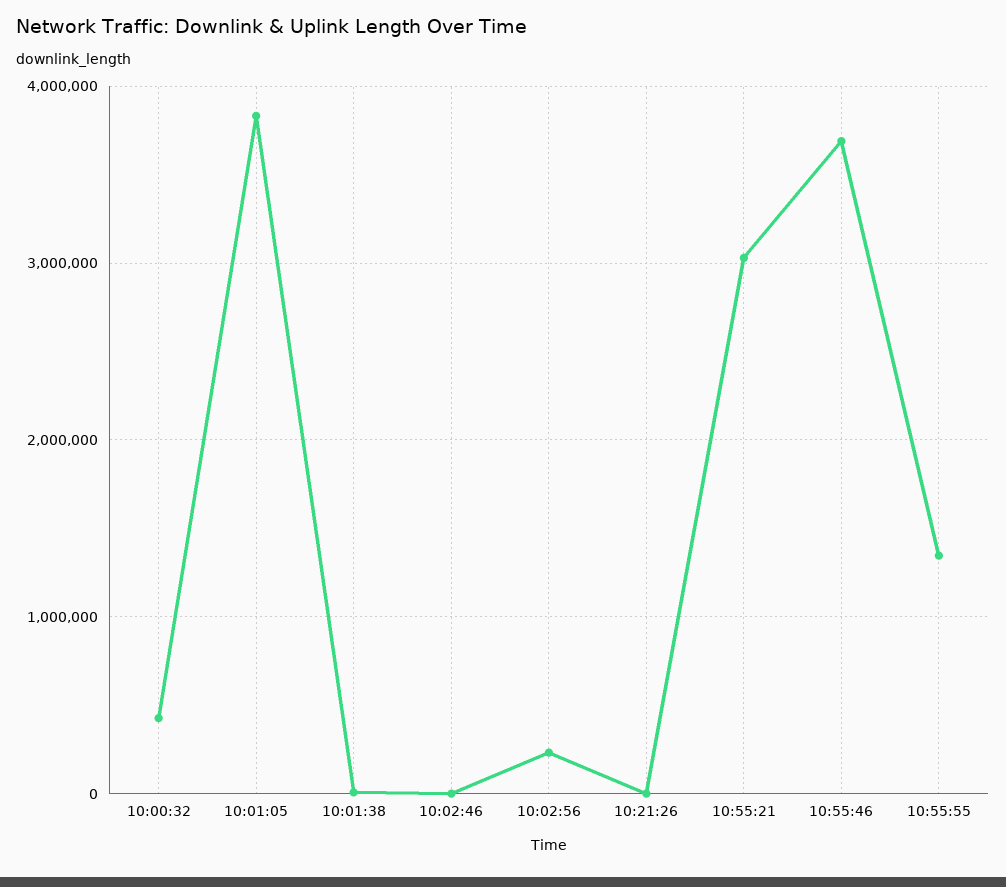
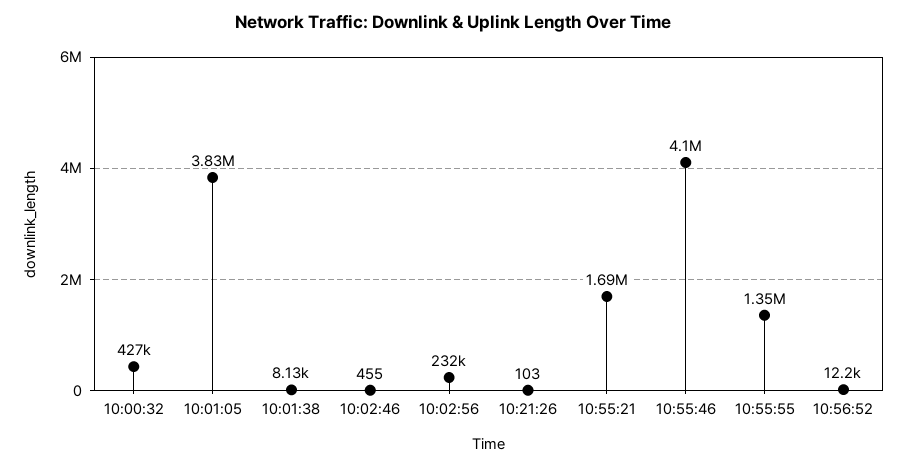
10:55:21: 3000000 -> 1690000
10:55:46: 3700000 -> 4100000
10:56:52: none -> 12200

